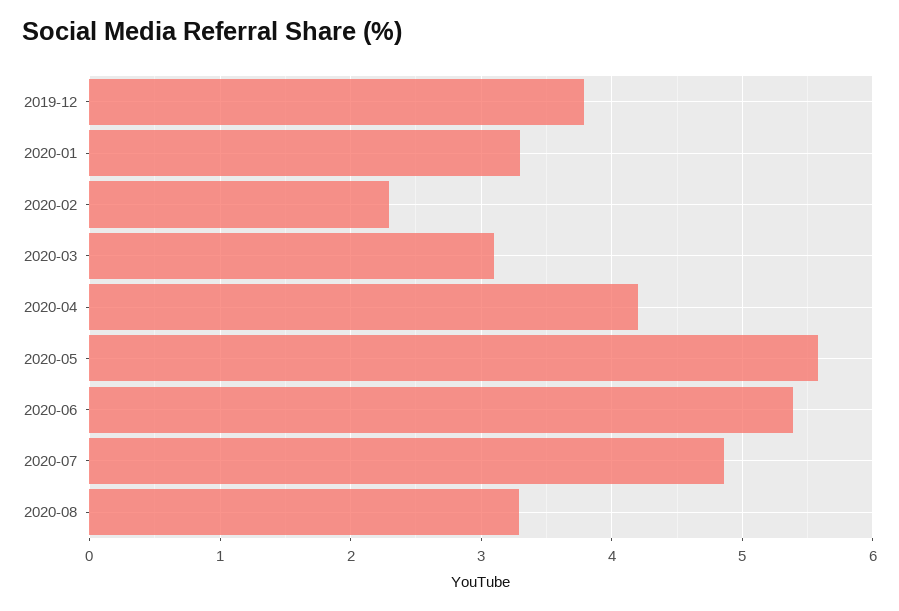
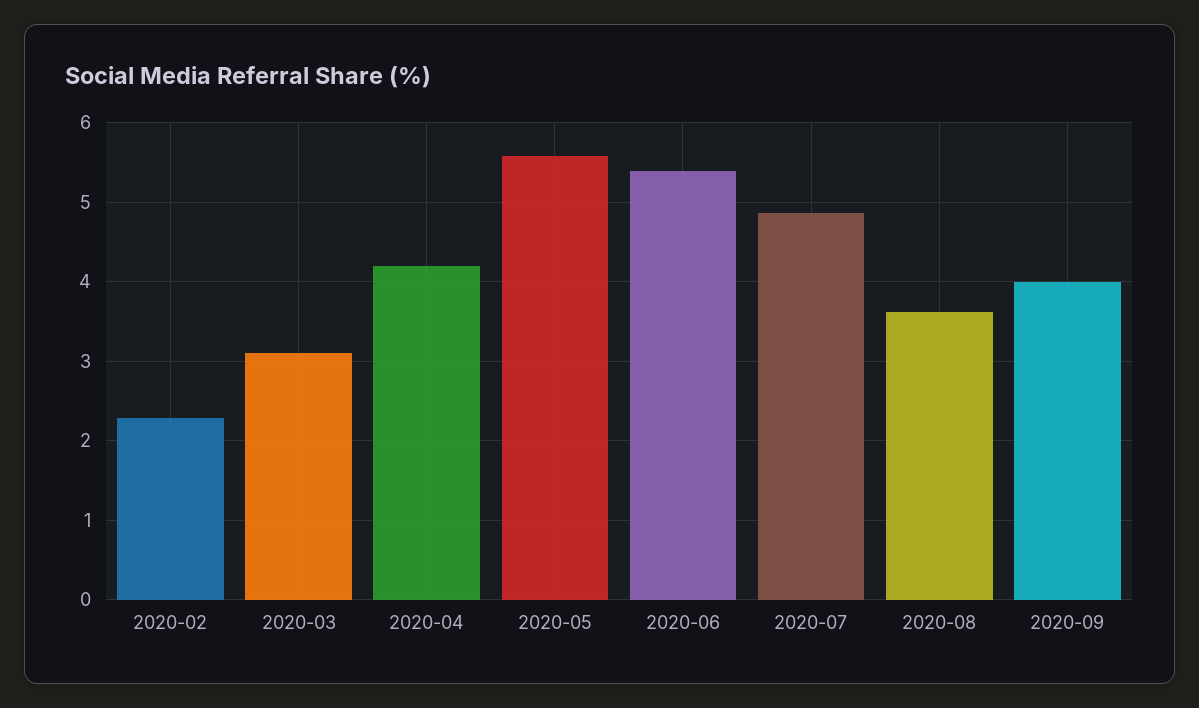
2019-12: 3.8 -> none
2020-01: 3.3 -> none
2020-08: 3.3 -> 3.6
2020-09: none -> 4

